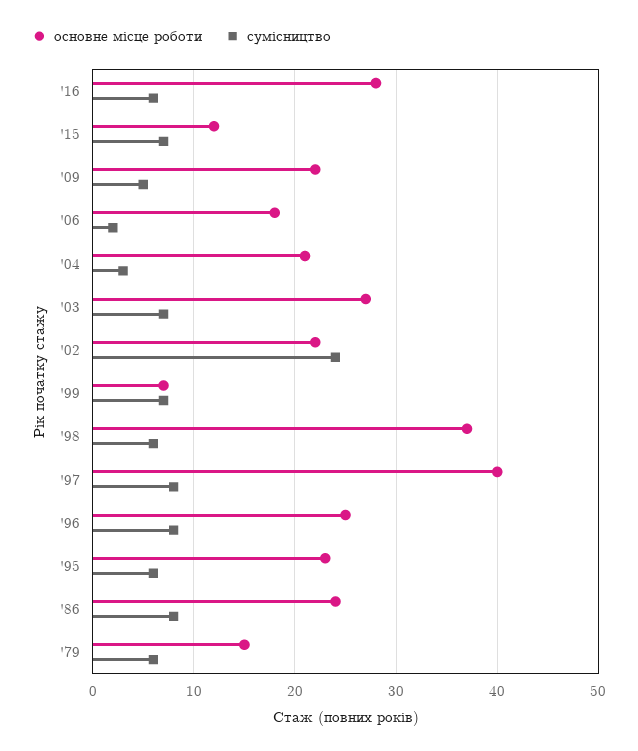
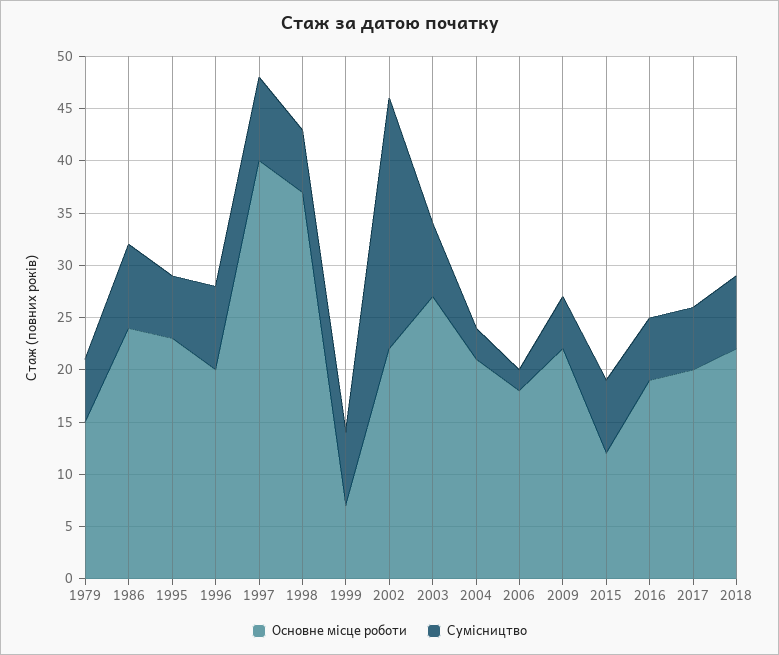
основне місце роботи, '16: 28 -> 19
основне місце роботи, '96: 25 -> 20
основне місце роботи, 2017: none -> 20
сумісництво, 2017: none -> 6
основне місце роботи, 2018: none -> 22
сумісництво, 2018: none -> 7

